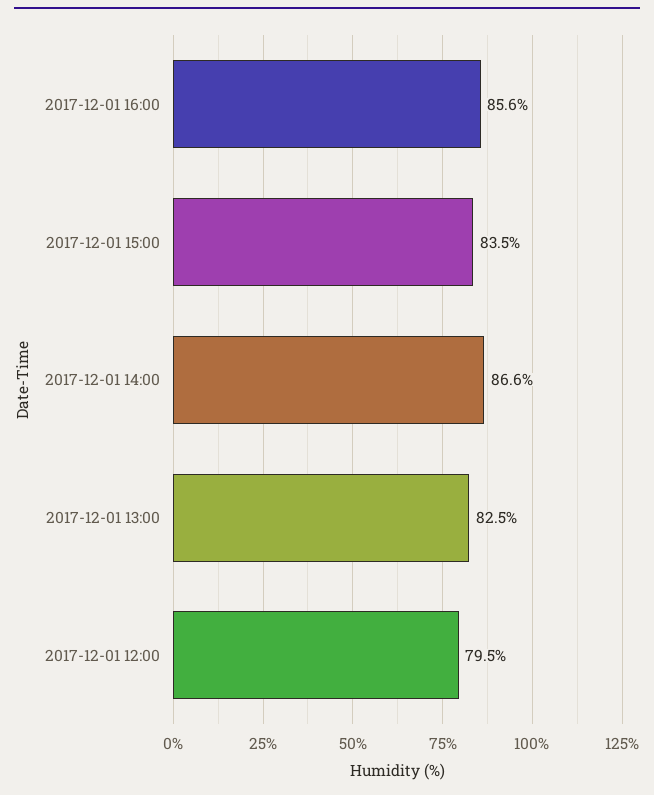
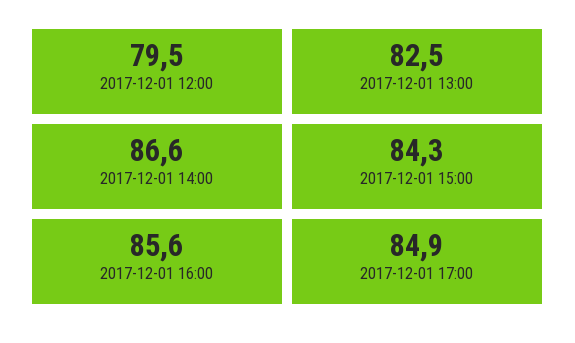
2017-12-01 15:00: 83.5 -> 84.3
2017-12-01 17:00: none -> 84.9

